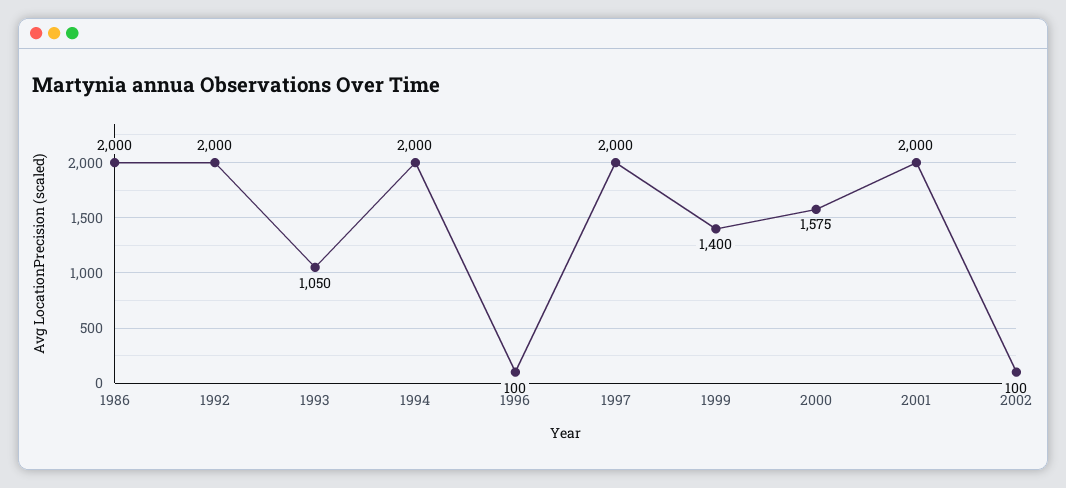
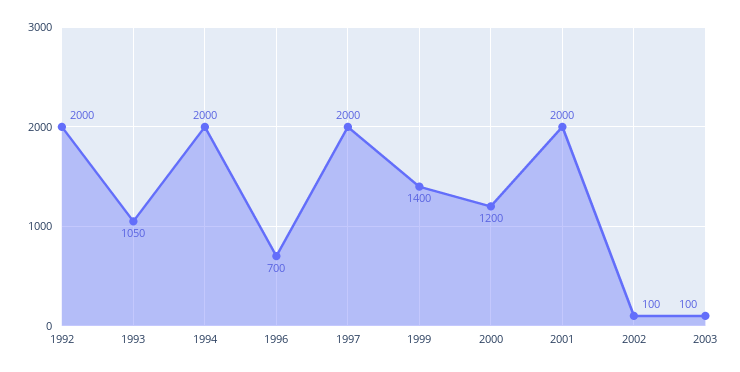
1986: 2000 -> none
1996: 100 -> 700
2000: 1575 -> 1200
2003: none -> 100

